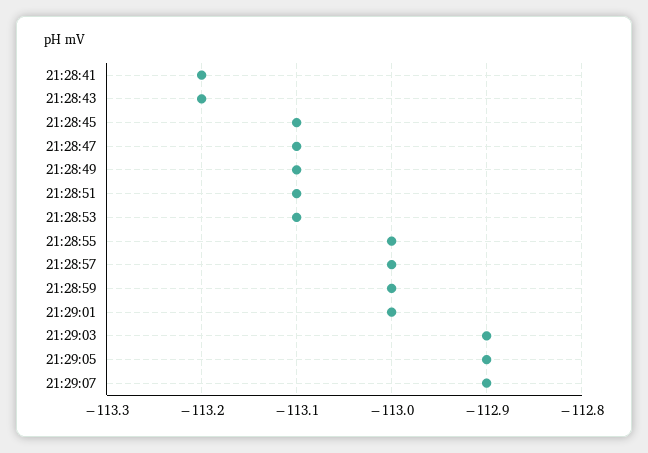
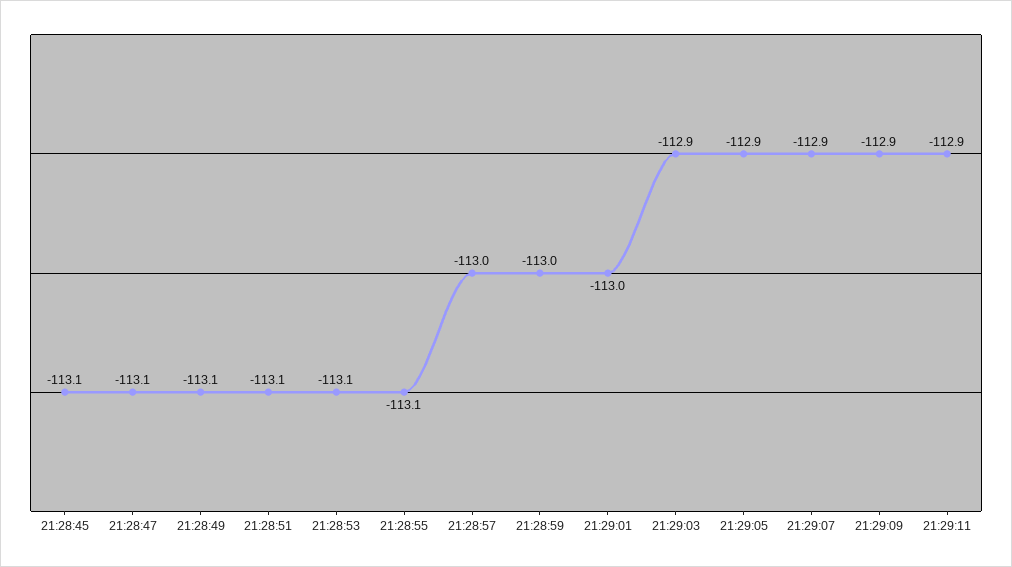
21:28:41: -113.2 -> none
21:28:43: -113.2 -> none
21:28:55: -113 -> -113.1
21:29:09: none -> -112.9
21:29:11: none -> -112.9

